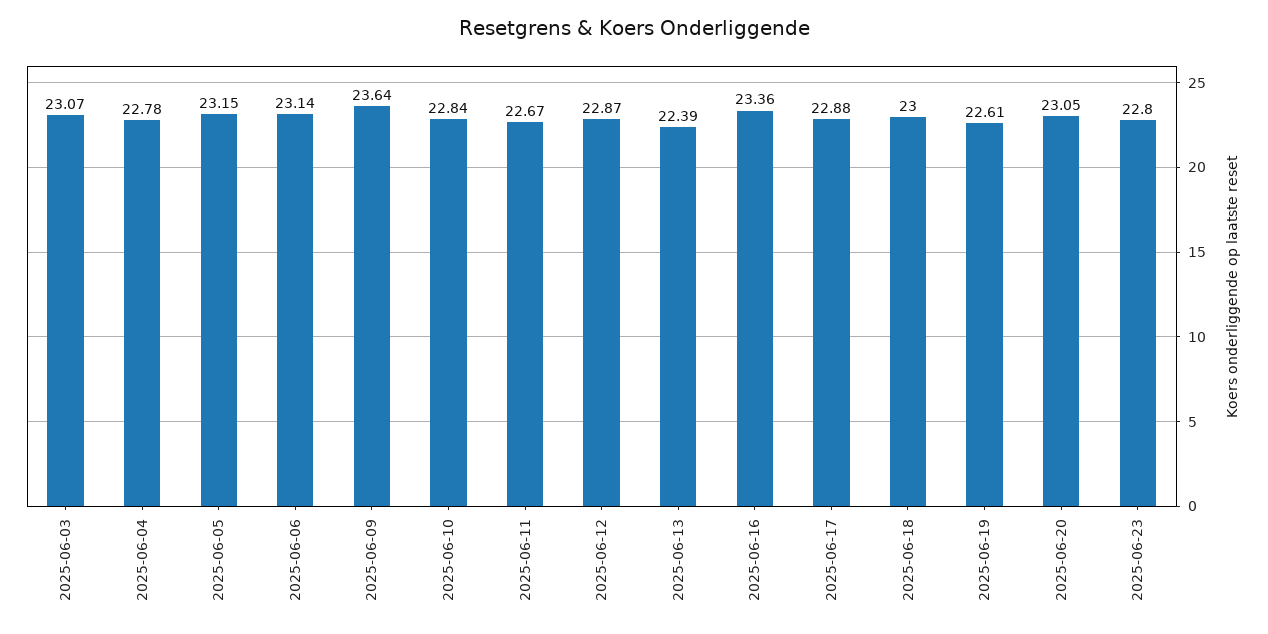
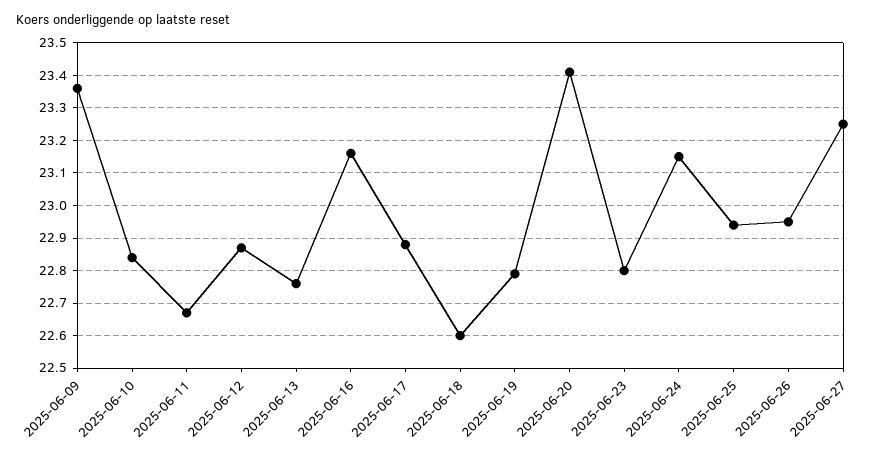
2025-06-03: 23.07 -> none
2025-06-04: 22.78 -> none
2025-06-05: 23.15 -> none
2025-06-06: 23.14 -> none
2025-06-09: 23.64 -> 23.35
2025-06-13: 22.39 -> 22.75
2025-06-16: 23.36 -> 23.15
2025-06-18: 23 -> 22.6
2025-06-19: 22.61 -> 22.8
2025-06-20: 23.05 -> 23.4
2025-06-24: none -> 23.15
2025-06-25: none -> 22.95
2025-06-26: none -> 22.95
2025-06-27: none -> 23.25

